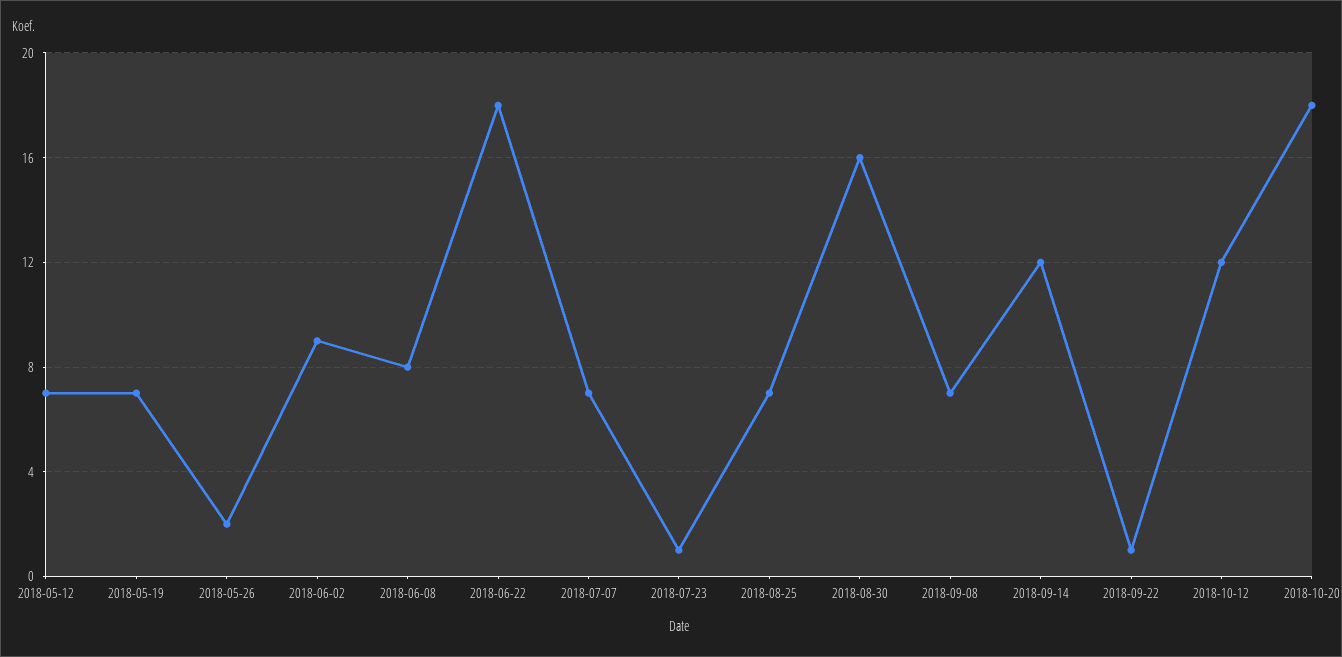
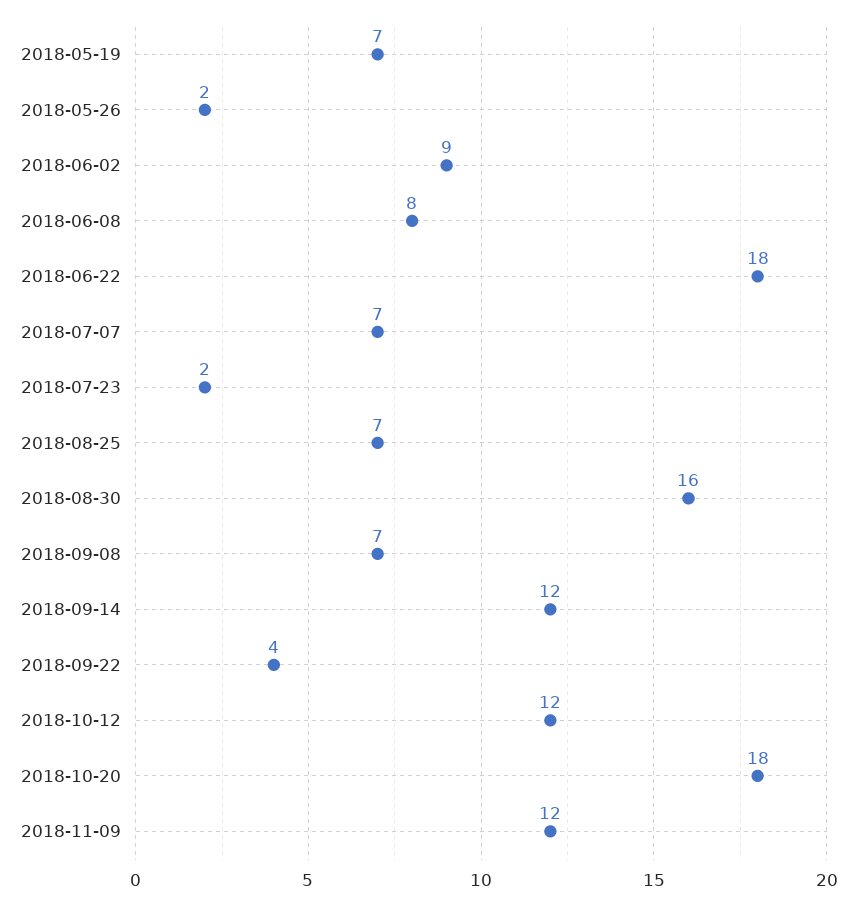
2018-05-12: 7 -> none
2018-07-23: 1 -> 2
2018-09-22: 1 -> 4
2018-11-09: none -> 12

